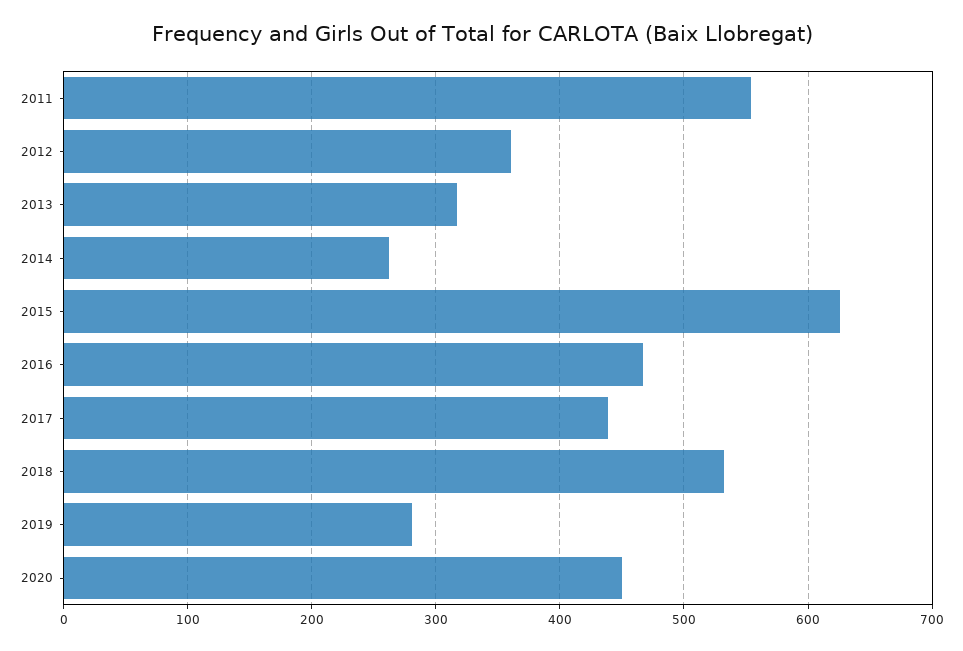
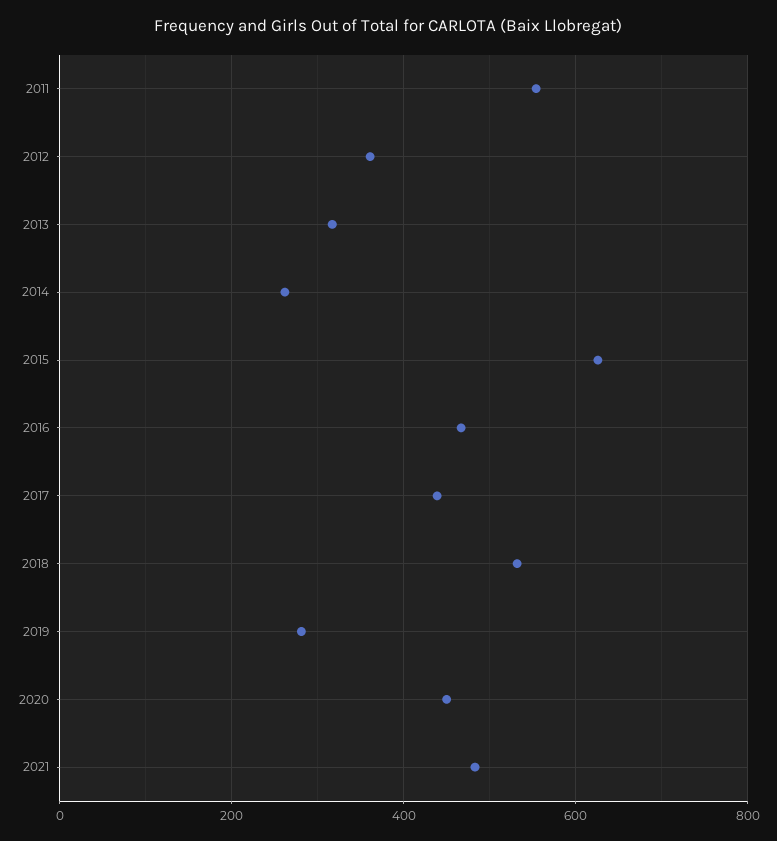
2021: none -> 480

